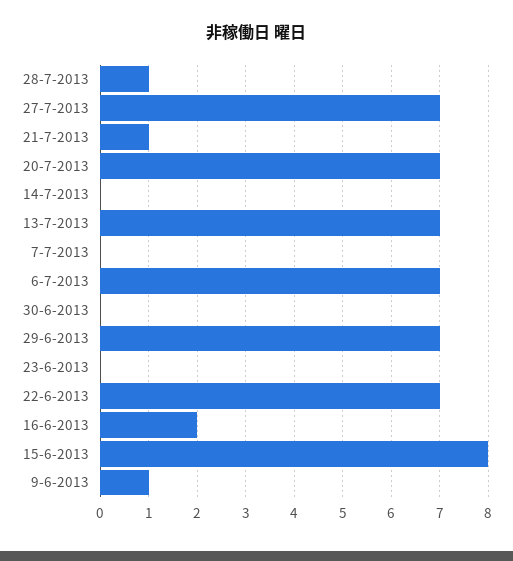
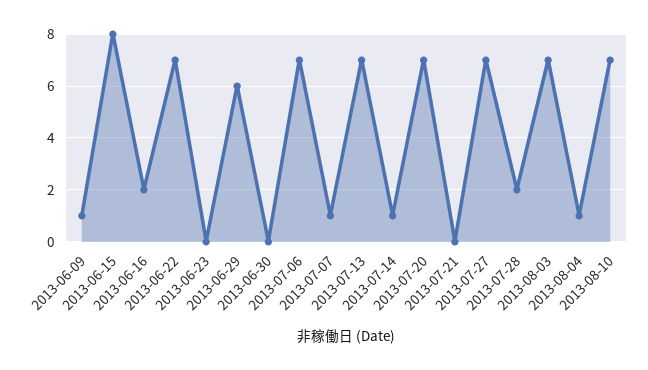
28-7-2013: 1 -> 2
21-7-2013: 1 -> 0
14-7-2013: 0 -> 1
7-7-2013: 0 -> 1
29-6-2013: 7 -> 6
2013-08-03: none -> 7
2013-08-04: none -> 1
2013-08-10: none -> 7

